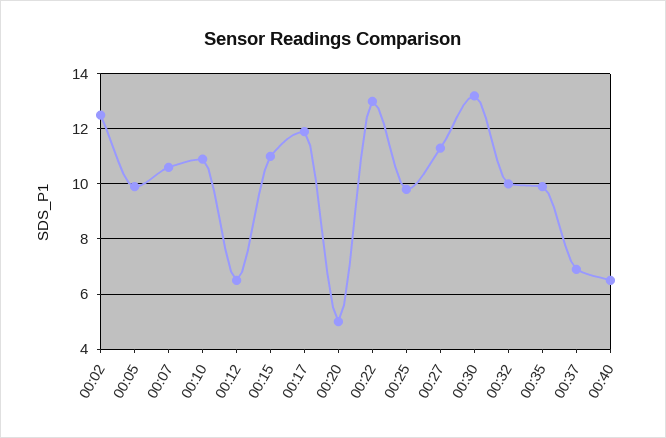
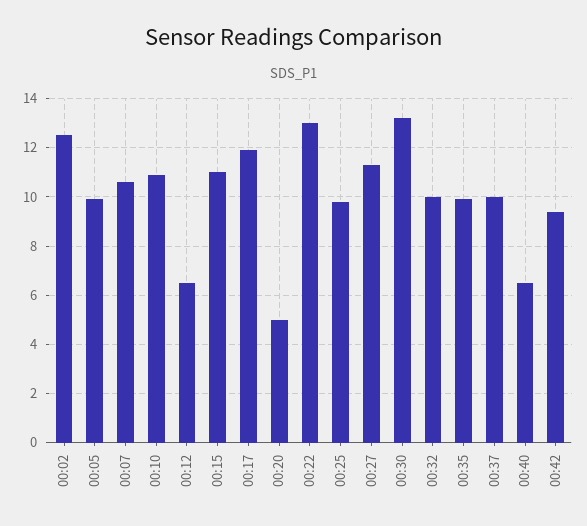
00:37: 7 -> 10
00:42: none -> 9.5

